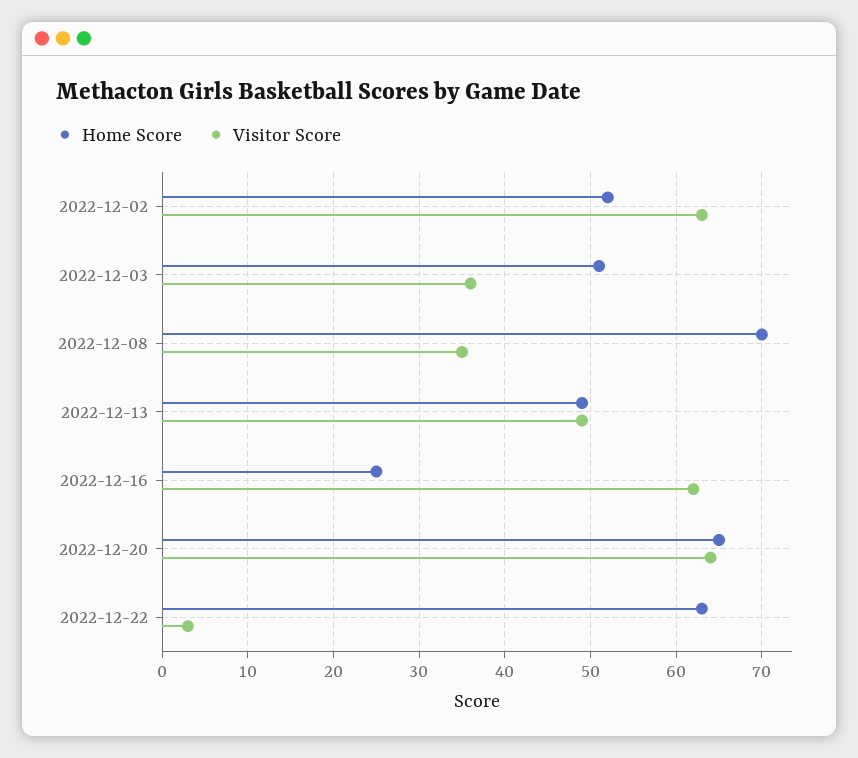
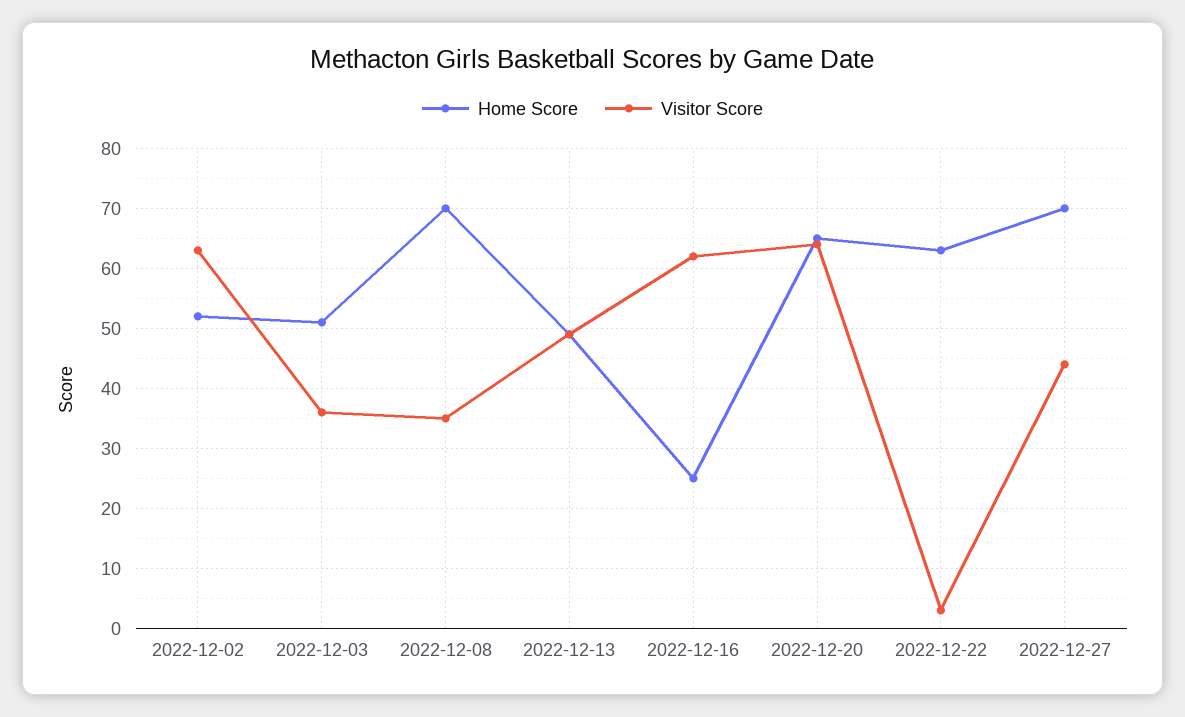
Home Score, 2022-12-27: none -> 70
Visitor Score, 2022-12-27: none -> 45

